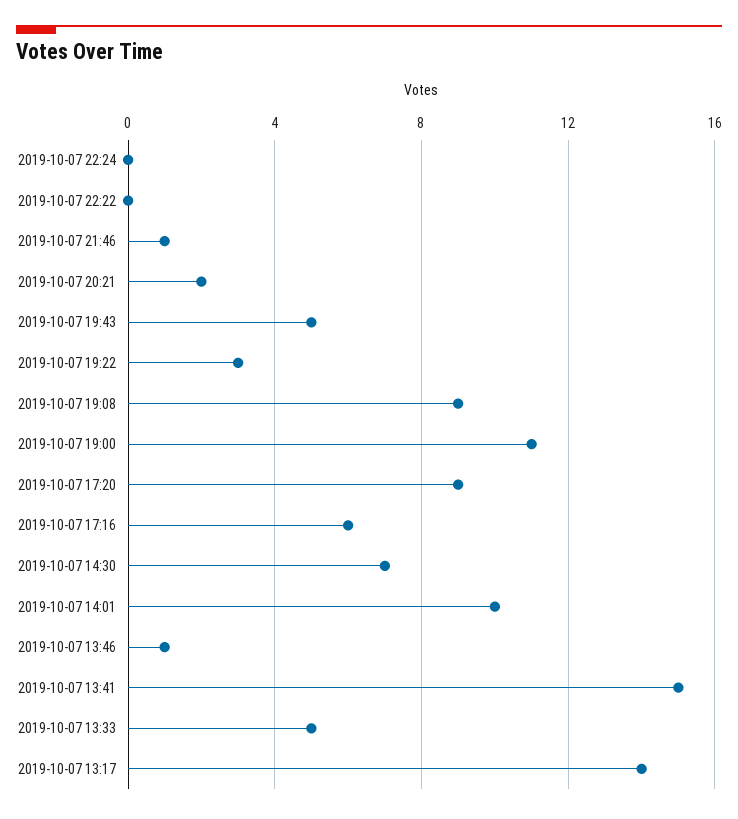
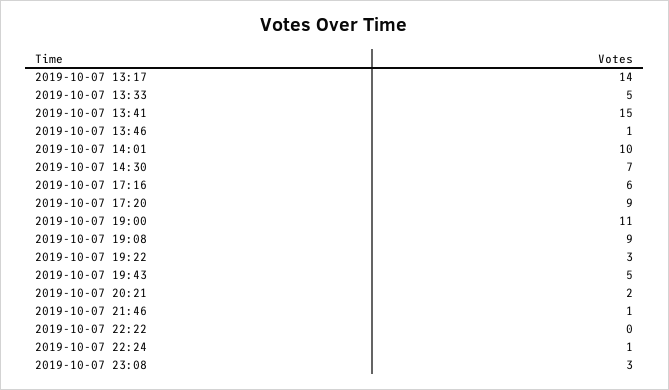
2019-10-07 22:24: 0 -> 1
2019-10-07 23:08: none -> 3

